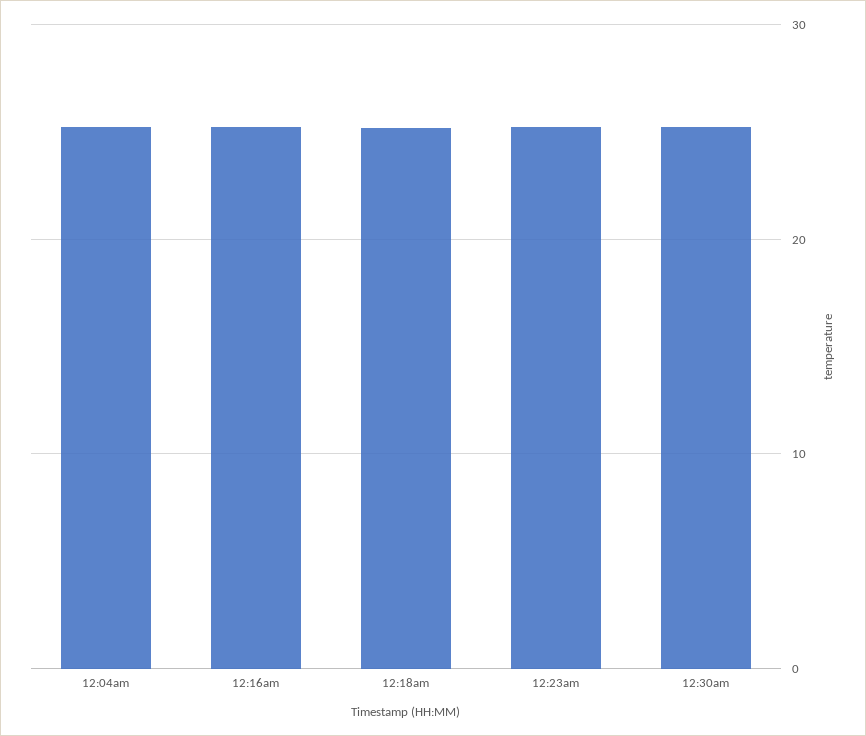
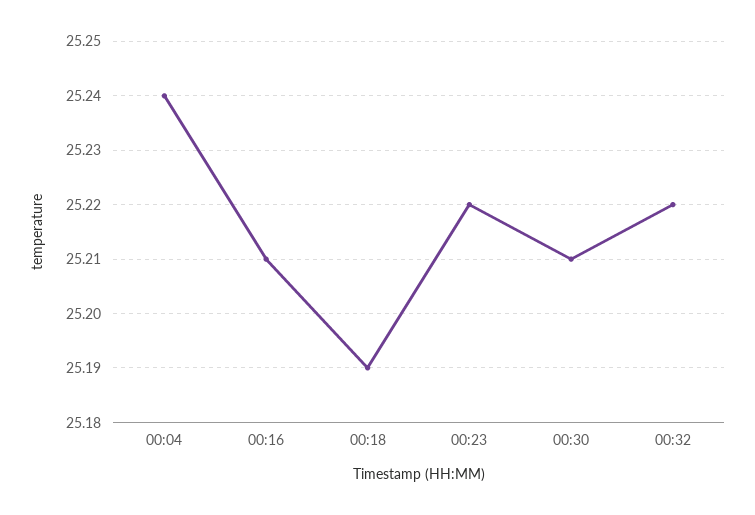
00:32: none -> 25.22

